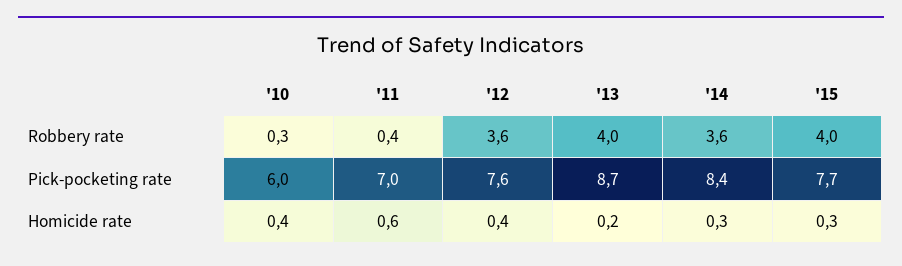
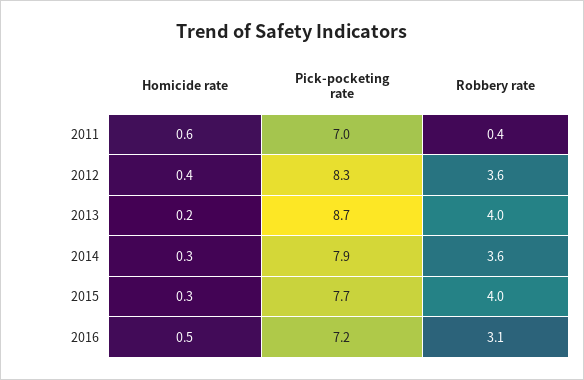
'10, Robbery rate: 0.3 -> none
'10, Pick-pocketing rate: 6 -> none
'12, Pick-pocketing rate: 7.6 -> 8.3
'14, Pick-pocketing rate: 8.4 -> 7.9
'10, Homicide rate: 0.4 -> none
2016, Homicide rate: none -> 0.5
2016, Pick-pocketing rate: none -> 7.2
2016, Robbery rate: none -> 3.1

